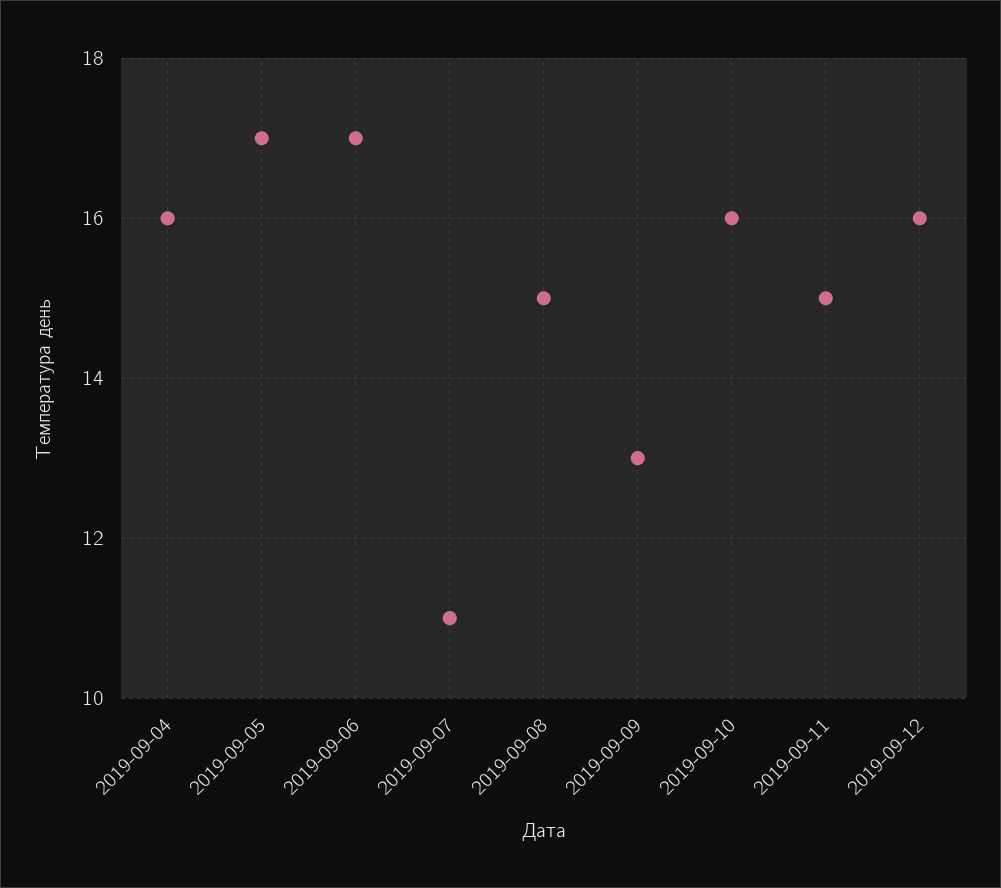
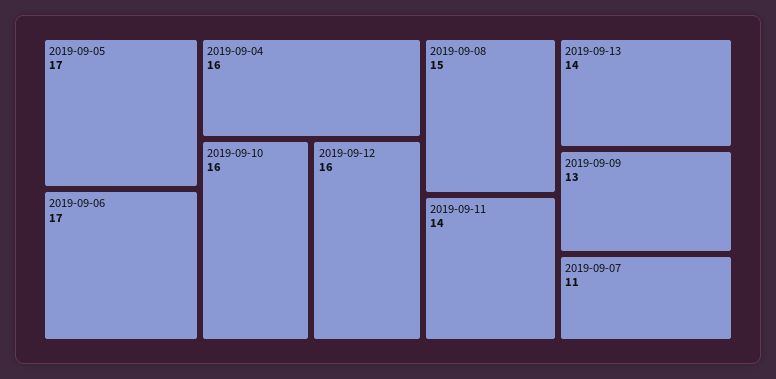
2019-09-11: 15 -> 14
2019-09-13: none -> 14

